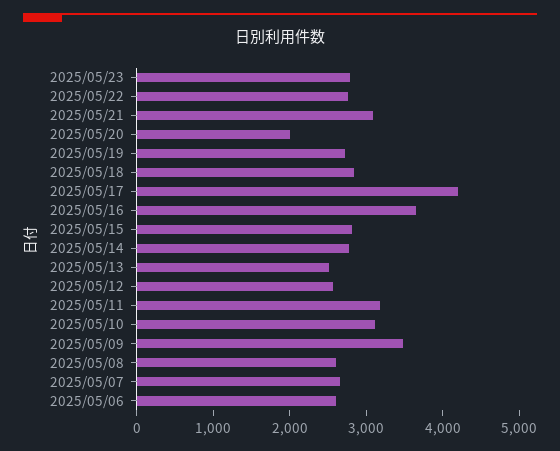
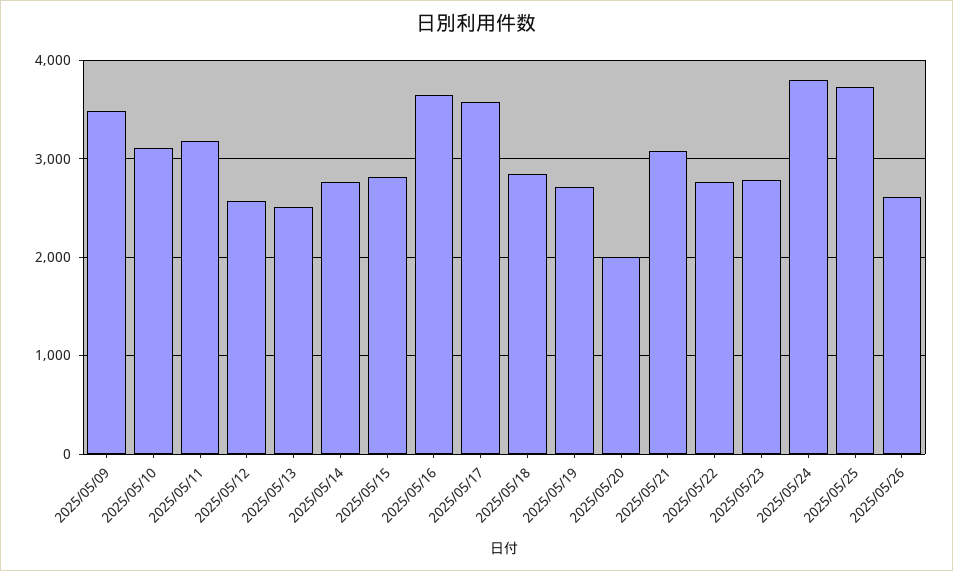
2025/05/17: 4200 -> 3600
2025/05/08: 2600 -> none
2025/05/07: 2600 -> none
2025/05/06: 2600 -> none
2025/05/24: none -> 3800
2025/05/25: none -> 3700
2025/05/26: none -> 2600

